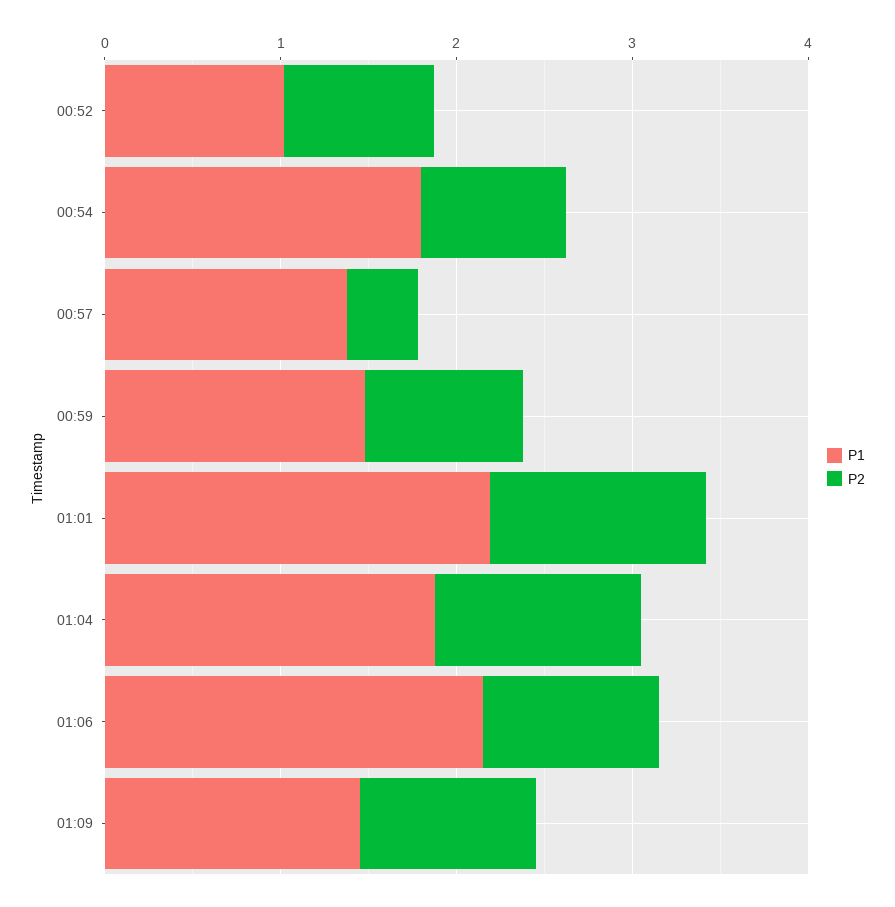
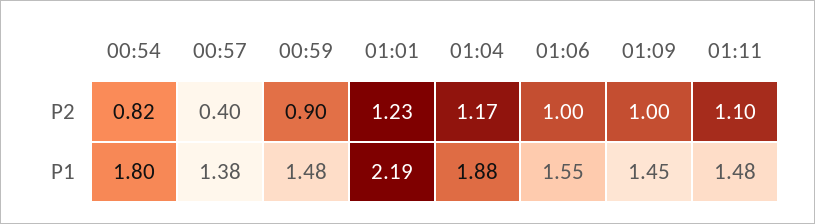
P1, 00:52: 1 -> none
P2, 00:52: 0.8 -> none
P1, 01:06: 2.2 -> 1.55
P2, 01:11: none -> 1.1
P1, 01:11: none -> 1.48

